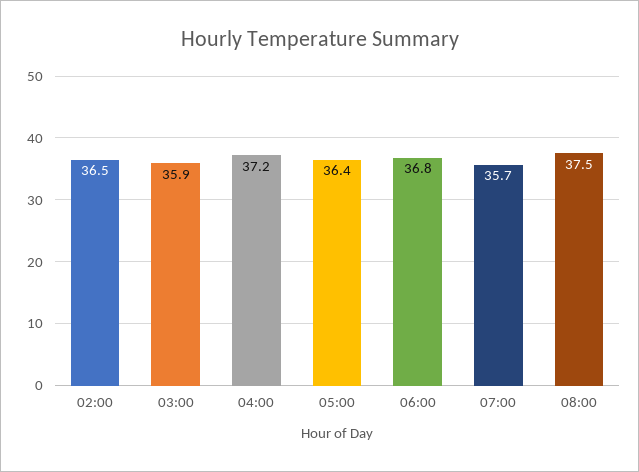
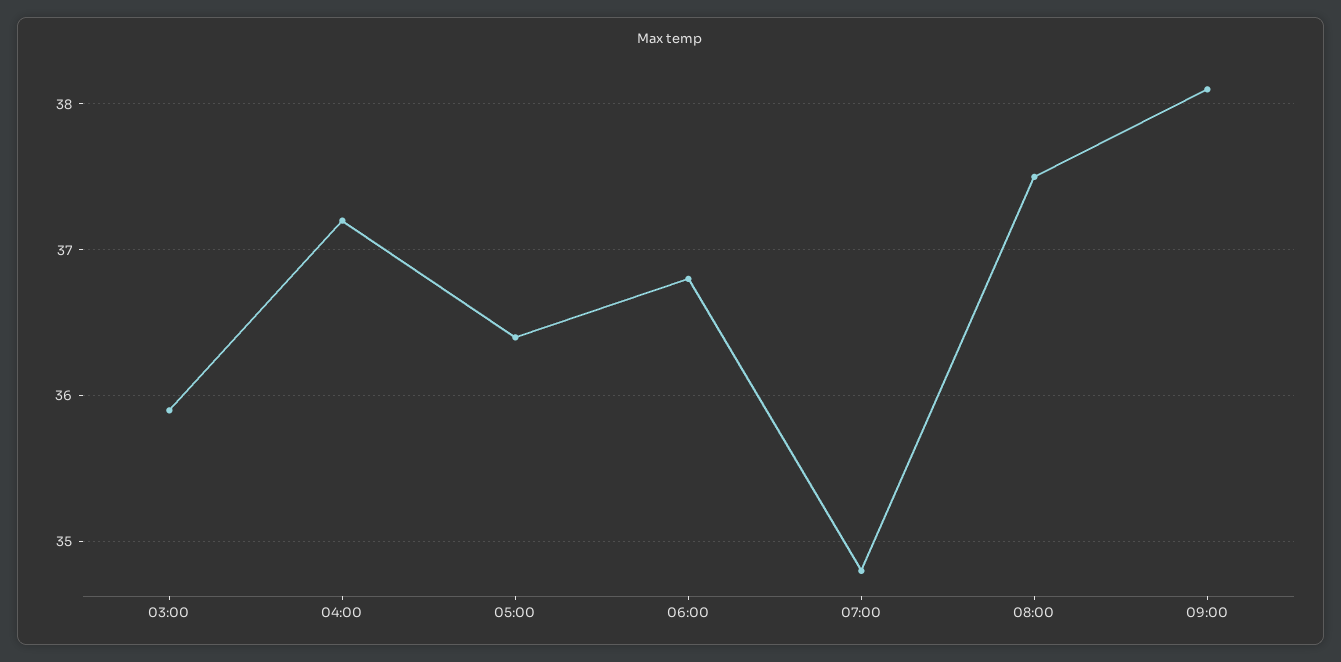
02:00: 36.5 -> none
07:00: 35.7 -> 34.8
09:00: none -> 38.1

